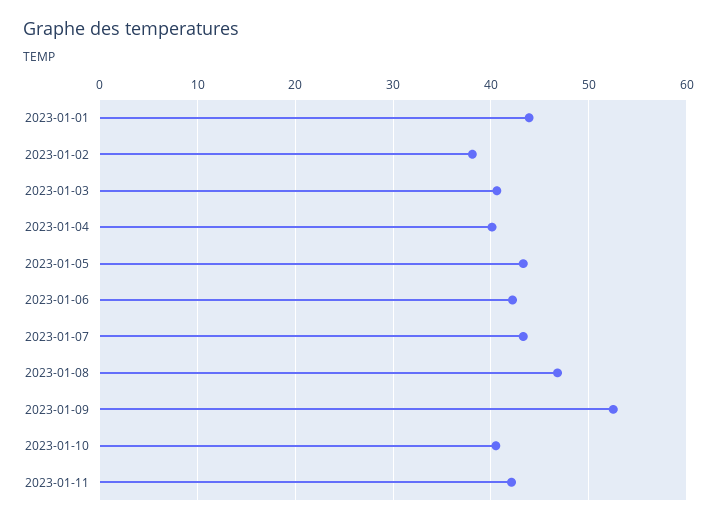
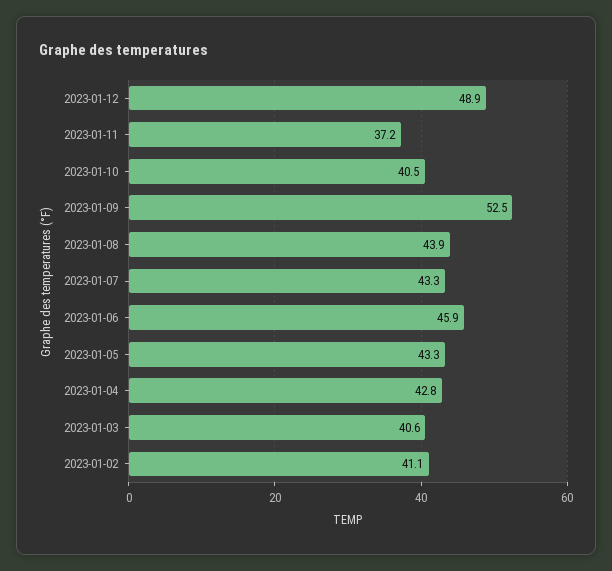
2023-01-01: 44 -> none
2023-01-02: 38 -> 41.1
2023-01-04: 40 -> 42.8
2023-01-06: 42 -> 45.9
2023-01-08: 47 -> 43.9
2023-01-11: 42 -> 37.2
2023-01-12: none -> 48.9

